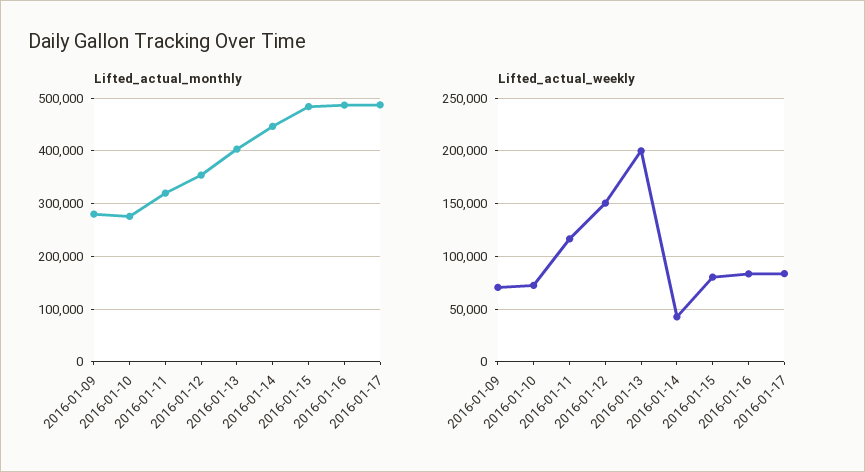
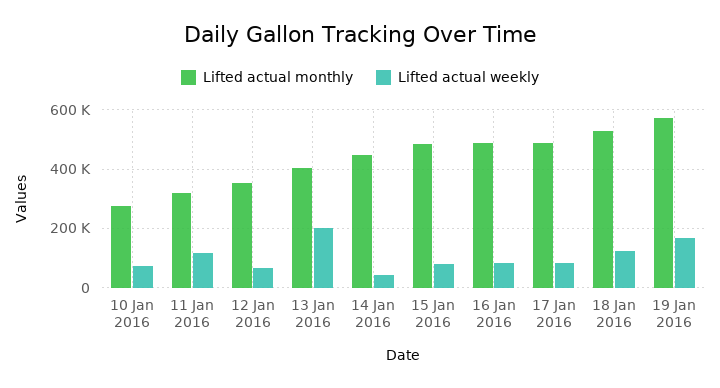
Lifted_actual_monthly, 2016-01-09: 280000 -> none
Lifted_actual_weekly, 2016-01-09: 70000 -> none
Lifted_actual_weekly, 2016-01-12: 150000 -> 75000
Lifted_actual_monthly, 18 Jan 2016: none -> 525000
Lifted_actual_weekly, 18 Jan 2016: none -> 125000
Lifted_actual_monthly, 19 Jan 2016: none -> 575000
Lifted_actual_weekly, 19 Jan 2016: none -> 175000

